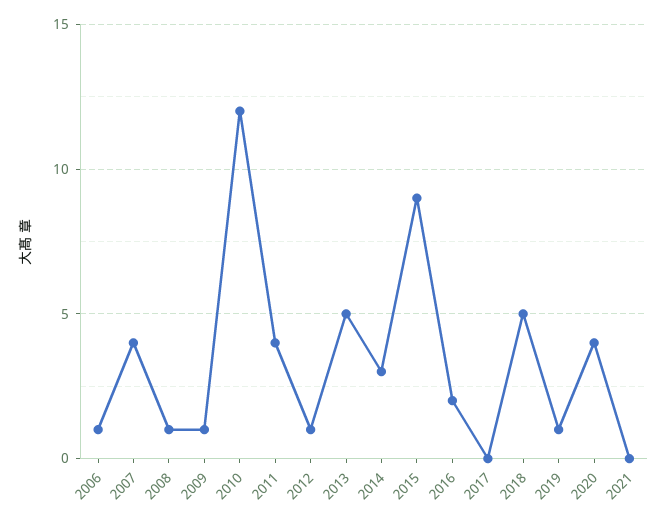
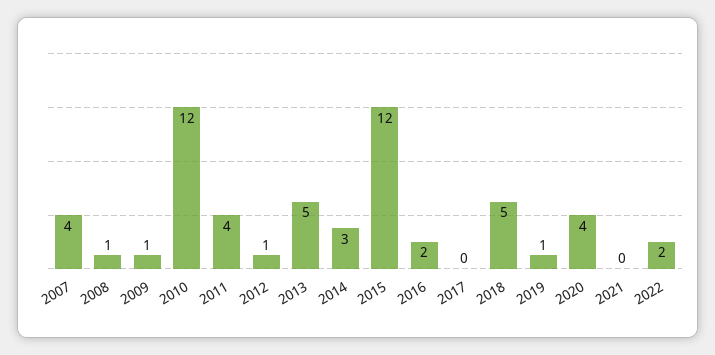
2006: 1 -> none
2015: 9 -> 12
2022: none -> 2

